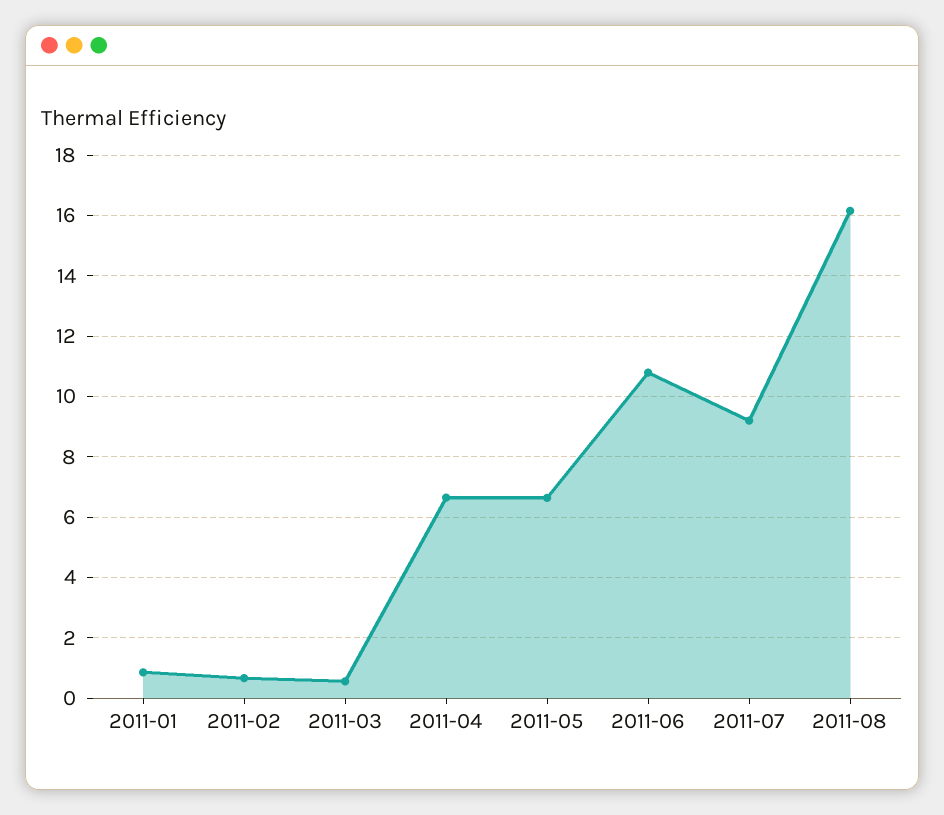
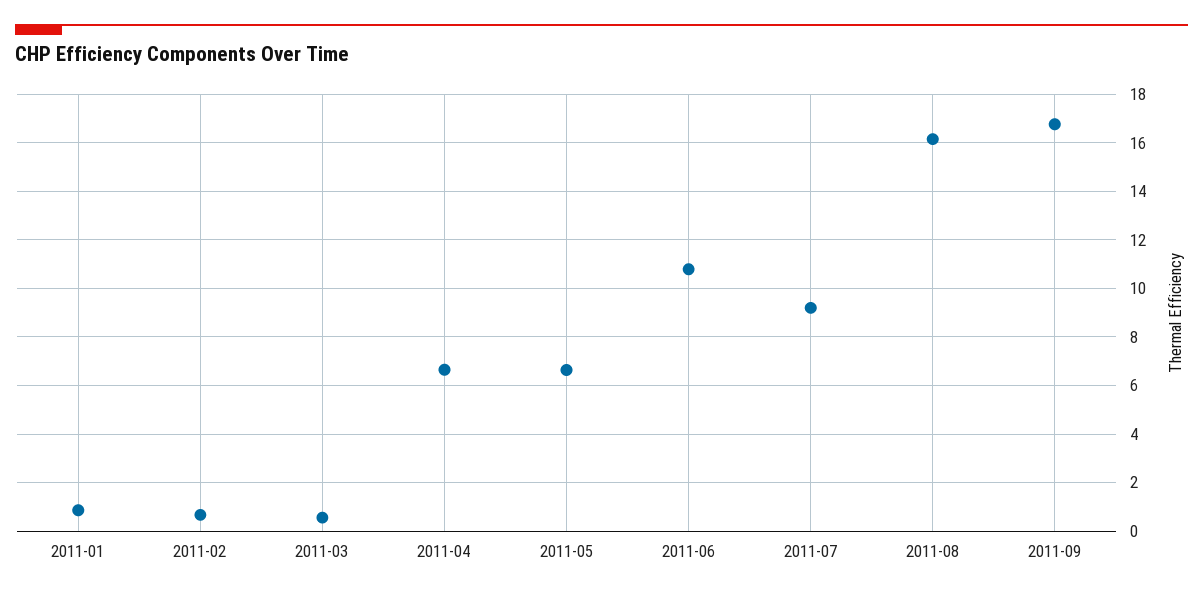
2011-09: none -> 16.75

